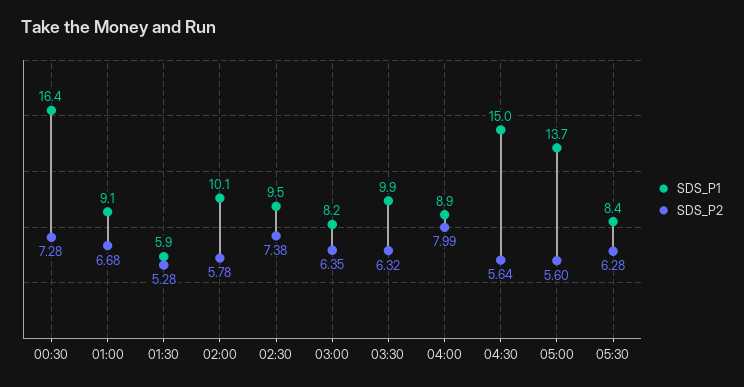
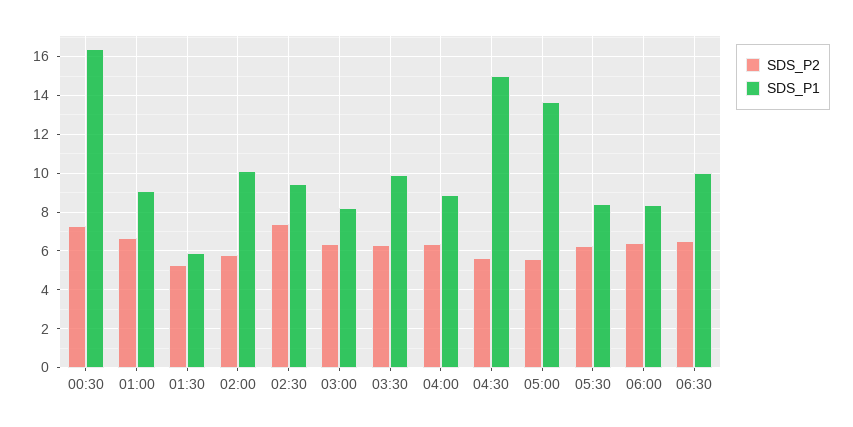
SDS_P2, 04:00: 7.99 -> 6.5
SDS_P2, 06:00: none -> 6.5
SDS_P1, 06:00: none -> 8.5
SDS_P2, 06:30: none -> 6.5
SDS_P1, 06:30: none -> 10

